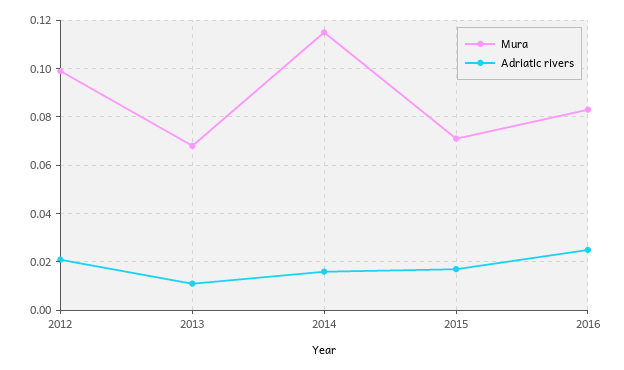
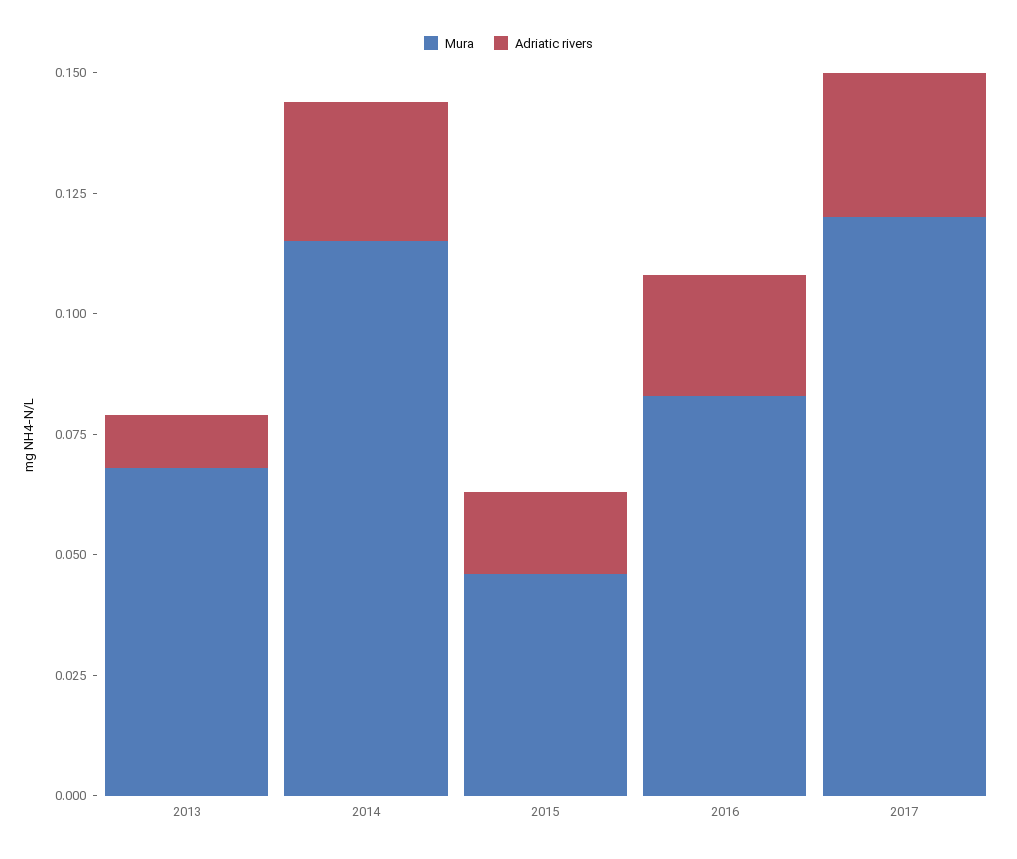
Mura, 2012: 0.1 -> none
Adriatic rivers, 2012: 0.02 -> none
Adriatic rivers, 2014: 0.015 -> 0.03
Mura, 2015: 0.07 -> 0.045
Mura, 2017: none -> 0.12
Adriatic rivers, 2017: none -> 0.03

